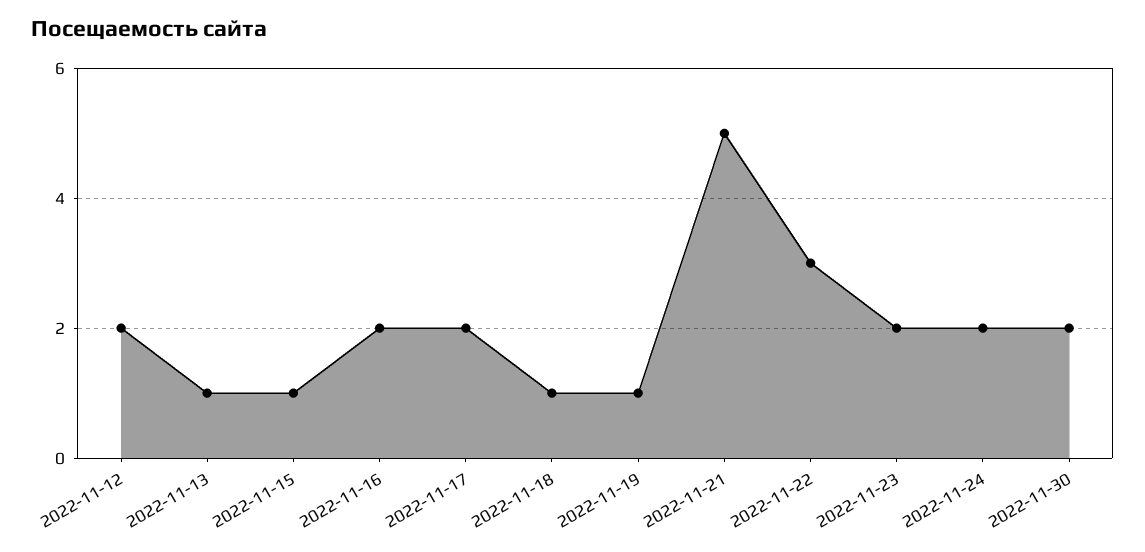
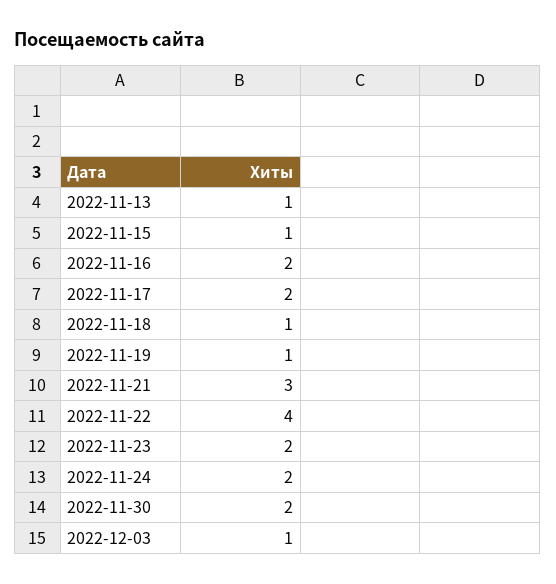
2022-11-12: 2 -> none
2022-11-21: 5 -> 3
2022-11-22: 3 -> 4
2022-12-03: none -> 1

